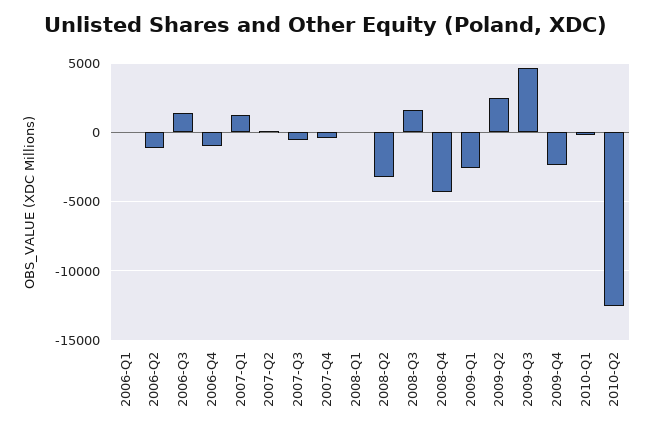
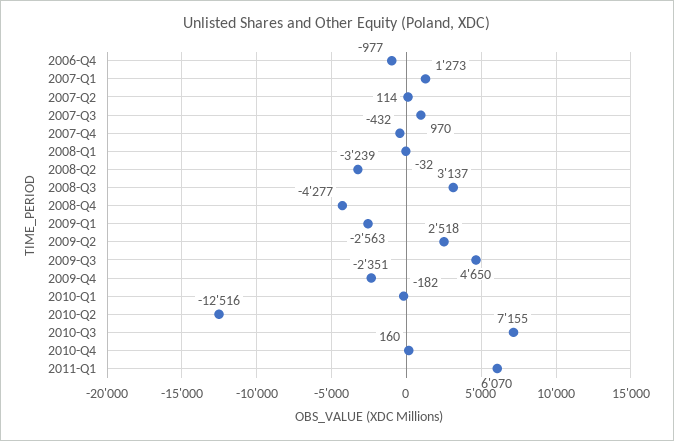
2006-Q1: 0 -> none
2006-Q2: -1000 -> none
2006-Q3: 1500 -> none
2007-Q3: -500 -> 970
2008-Q3: 1500 -> 3137
2010-Q3: none -> 7155
2010-Q4: none -> 160
2011-Q1: none -> 6070

